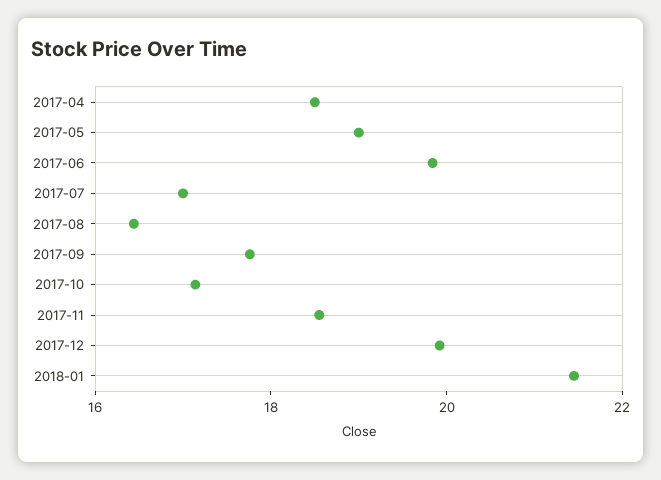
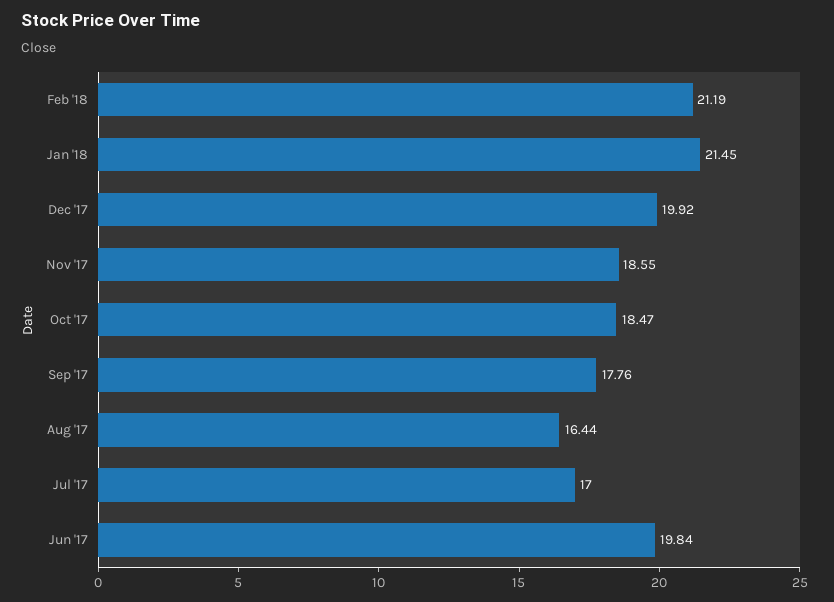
2017-04: 18.5 -> none
2017-05: 19 -> none
2017-10: 17 -> 18.47
Feb '18: none -> 21.19

